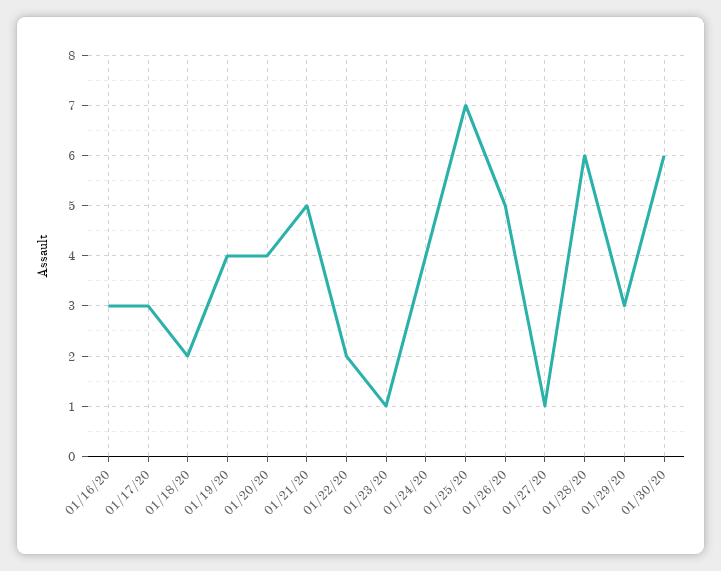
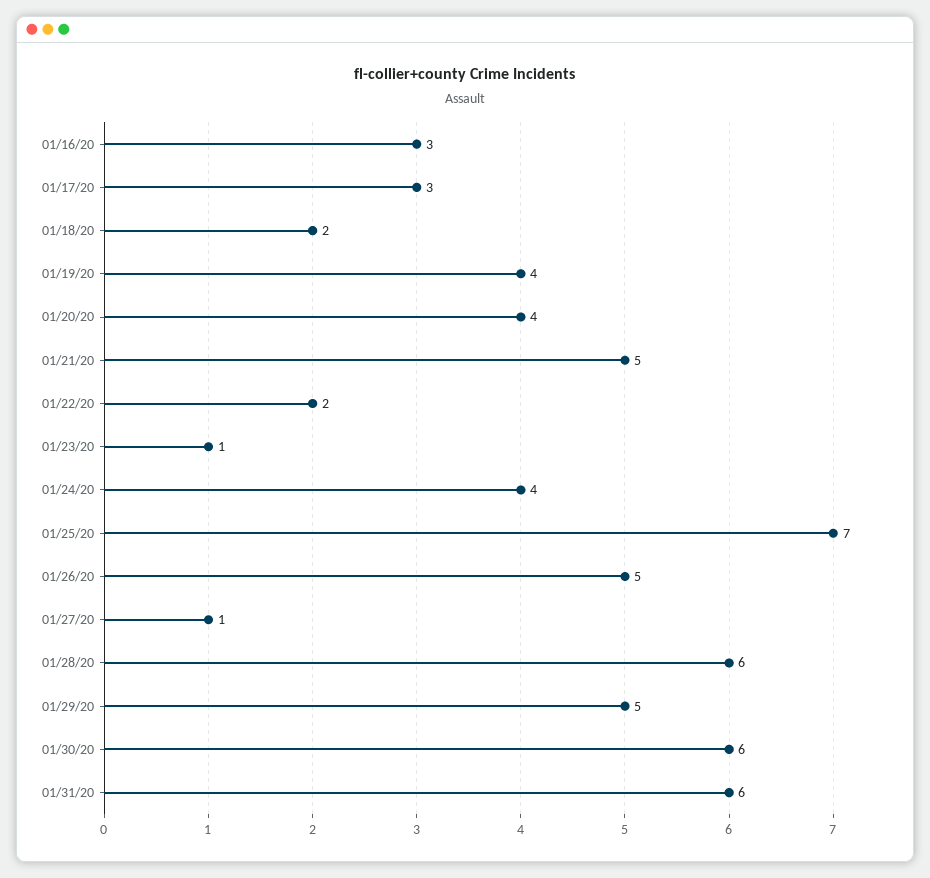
01/29/20: 3 -> 5
01/31/20: none -> 6

